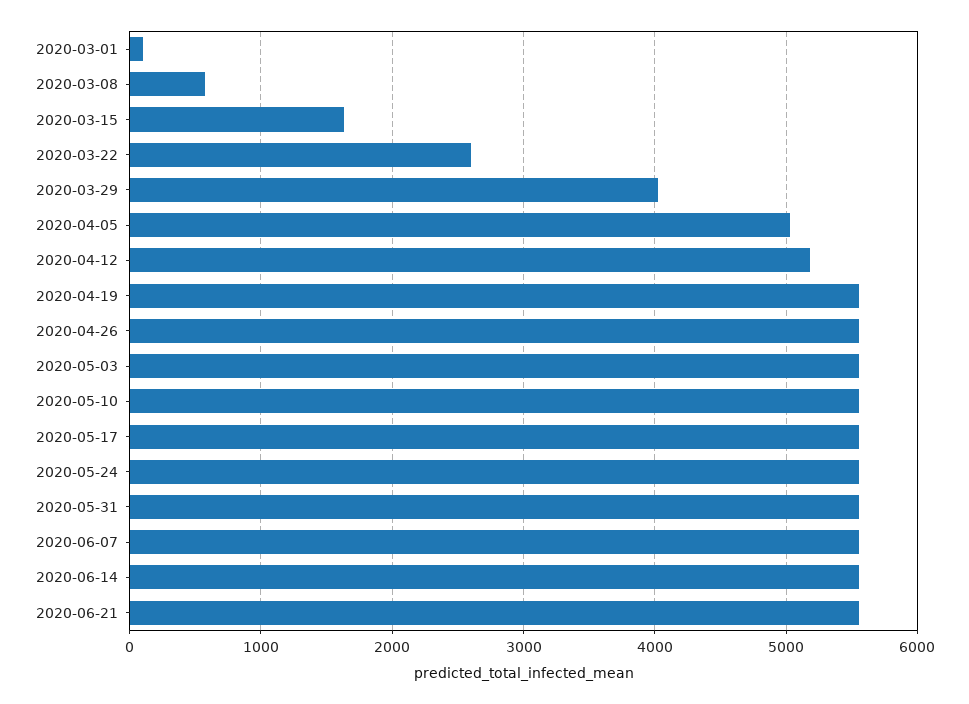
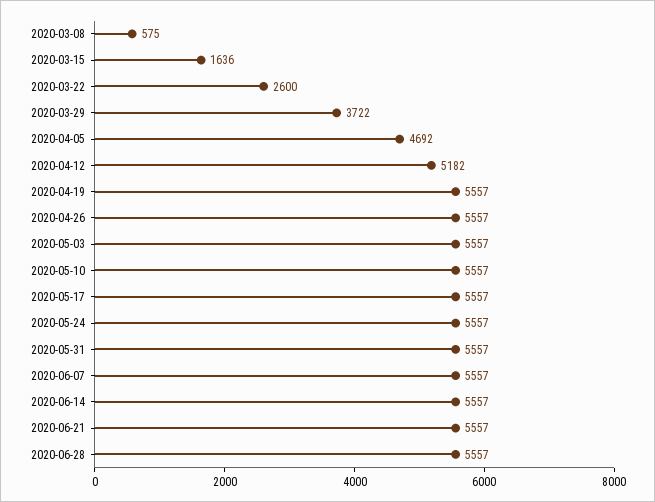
2020-03-01: 100 -> none
2020-03-29: 4000 -> 3722
2020-04-05: 5000 -> 4692
2020-06-28: none -> 5557

